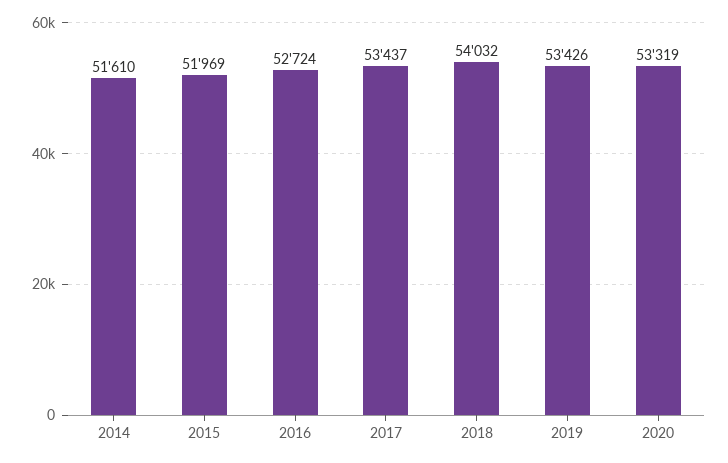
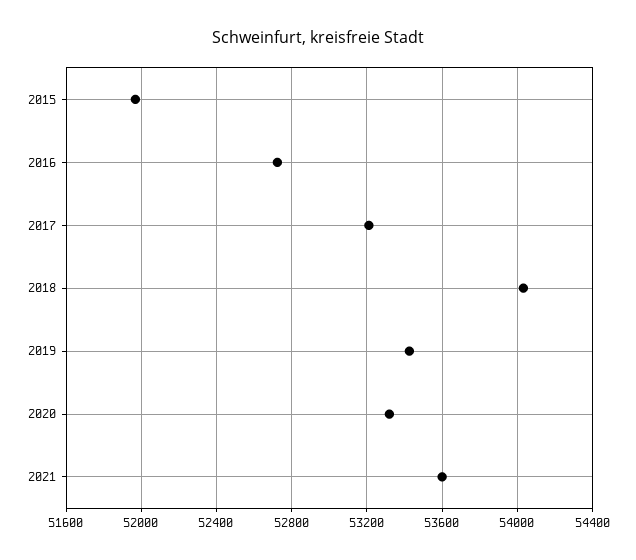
2014: 51610 -> none
2017: 53437 -> 53200
2021: none -> 53600

